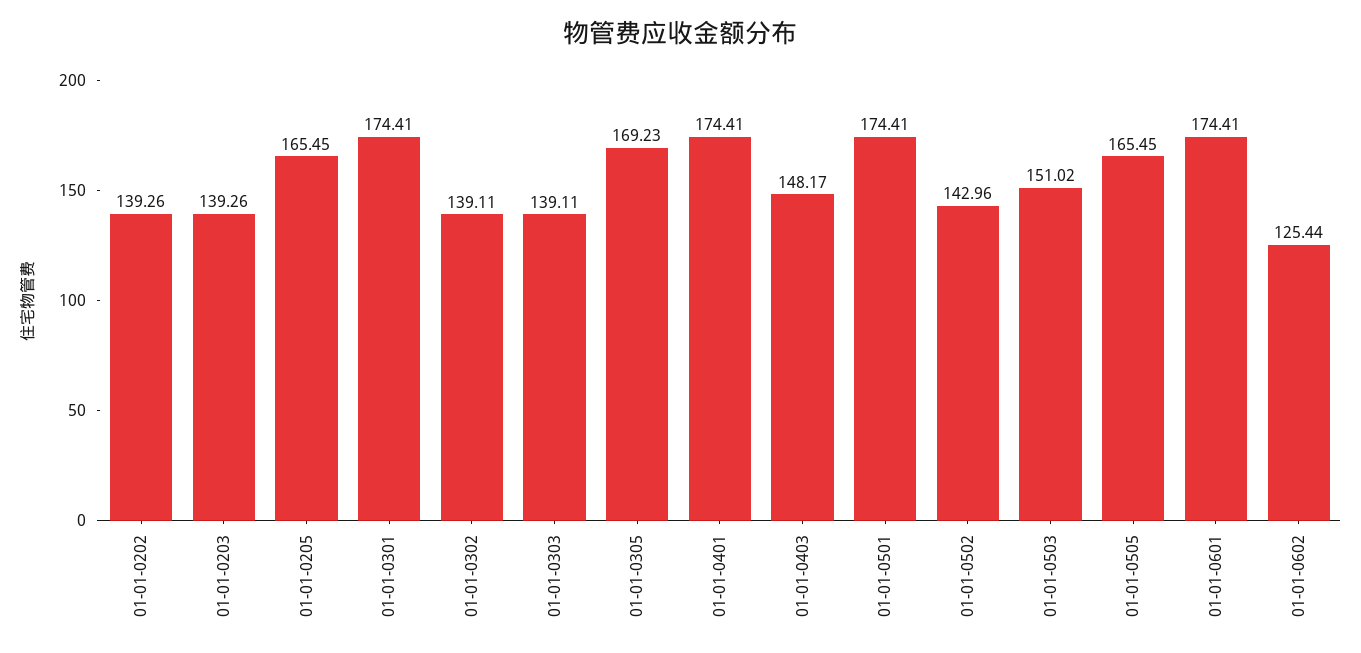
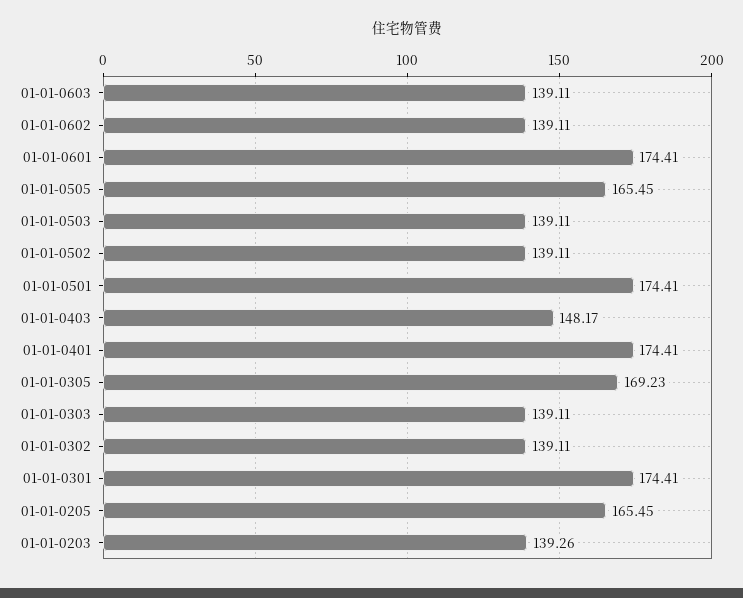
01-01-0202: 139.26 -> none
01-01-0502: 142.96 -> 139.11
01-01-0503: 151.02 -> 139.11
01-01-0602: 125.44 -> 139.11
01-01-0603: none -> 139.11

